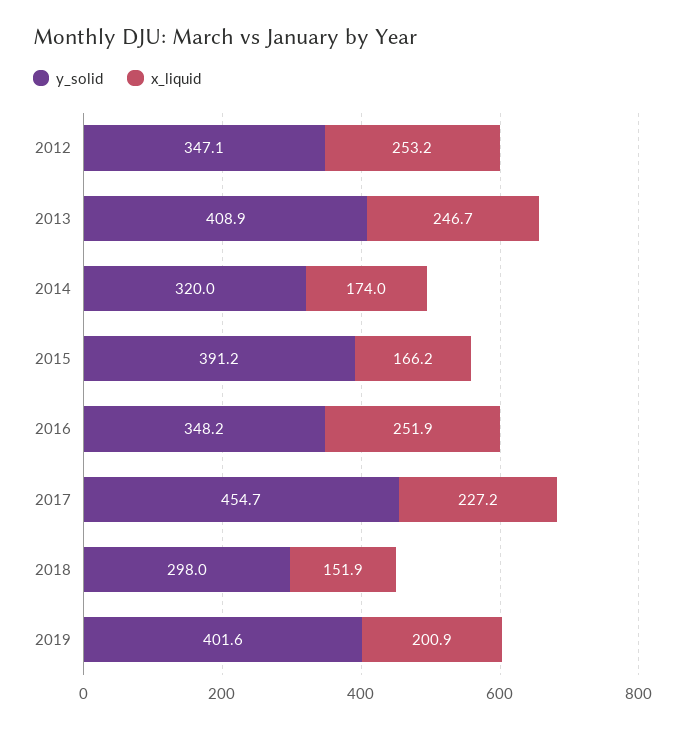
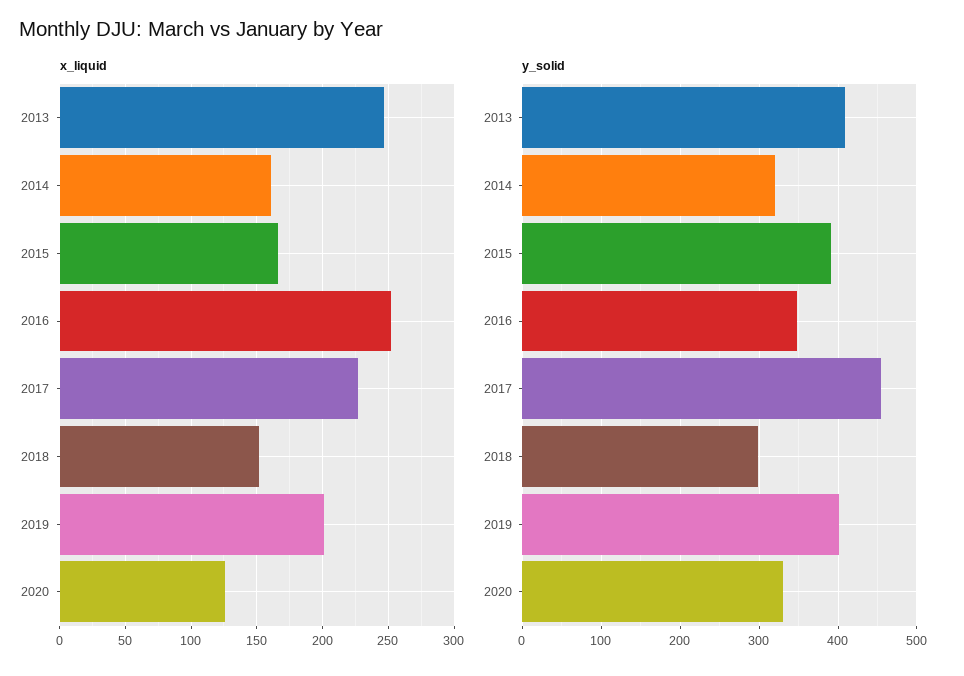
y_solid, 2012: 347.1 -> none
x_liquid, 2012: 253.2 -> none
x_liquid, 2014: 174 -> 160
x_liquid, 2020: none -> 125
y_solid, 2020: none -> 330

